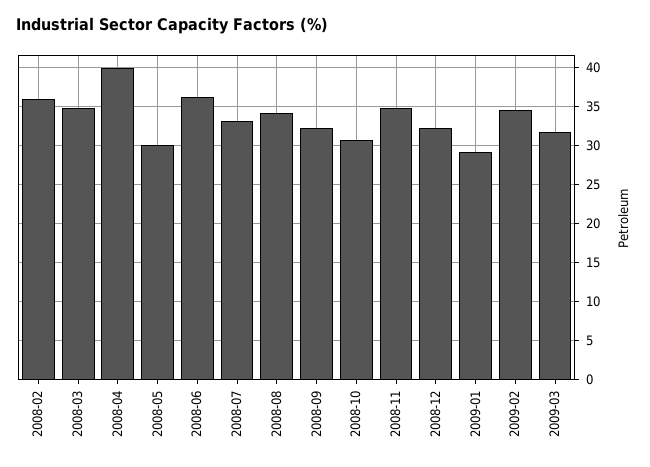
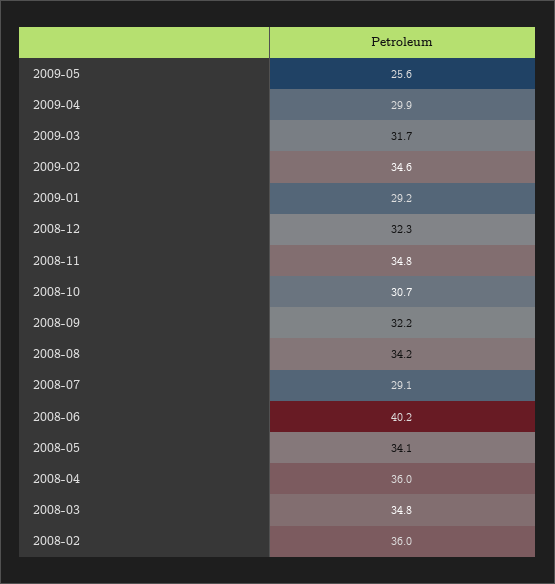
2008-04: 40 -> 36
2008-05: 30 -> 34.1
2008-06: 36 -> 40.2
2008-07: 33 -> 29.1
2009-05: none -> 25.6
2009-04: none -> 29.9

